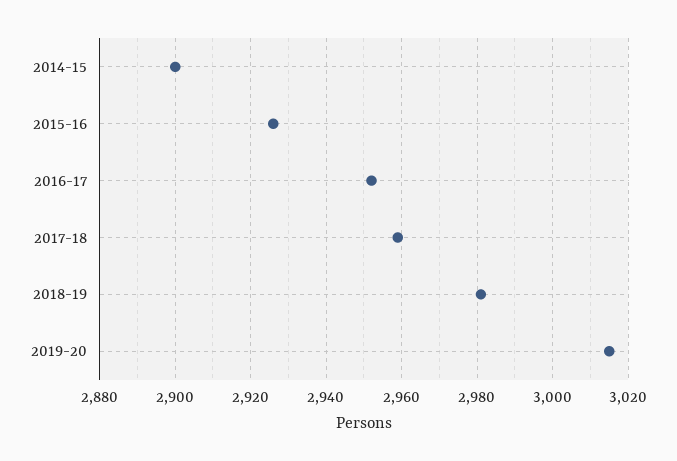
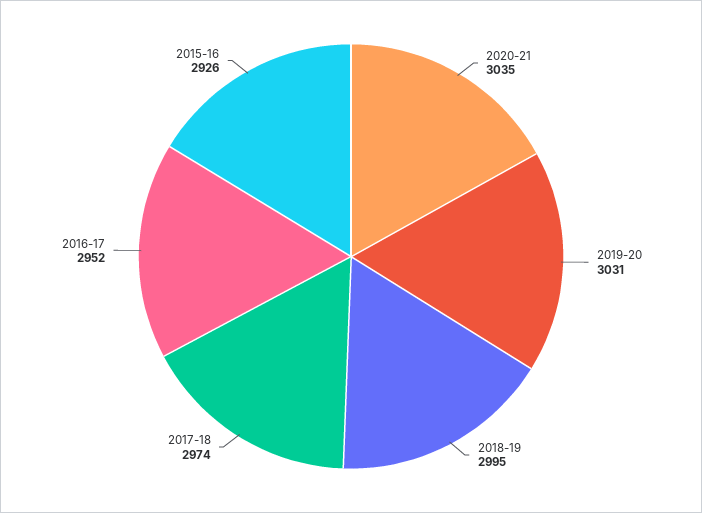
2014-15: 2900 -> none
2017-18: 2960 -> 2974
2018-19: 2980 -> 2995
2019-20: 3015 -> 3031
2020-21: none -> 3035

